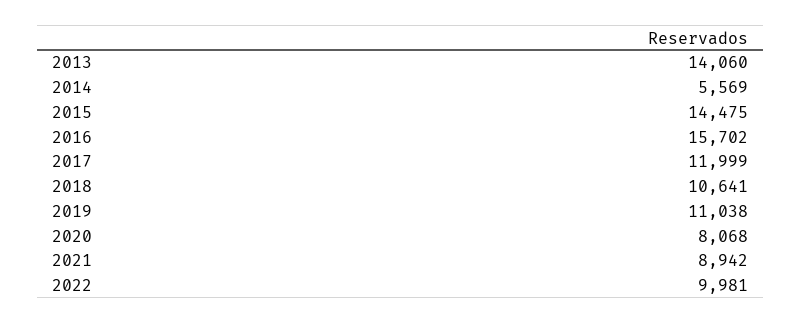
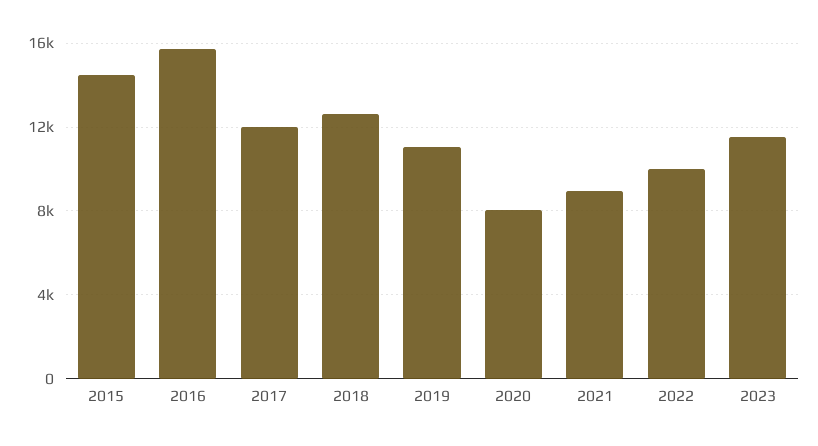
2013: 14060 -> none
2014: 5569 -> none
2018: 10641 -> 12500
2023: none -> 11500

